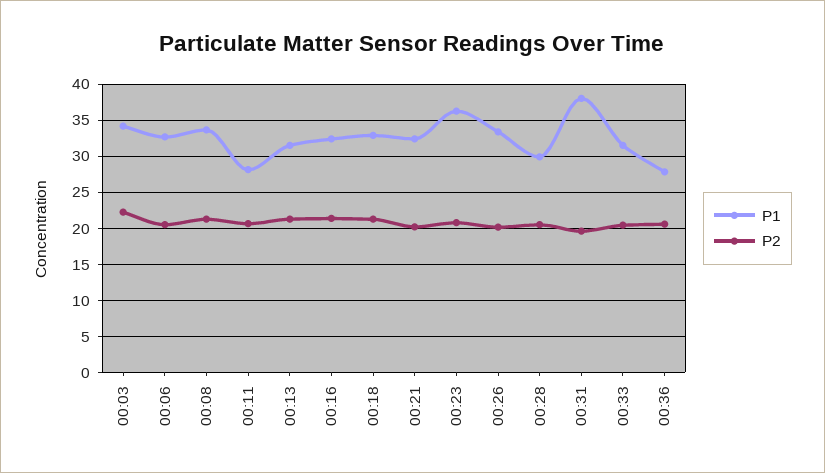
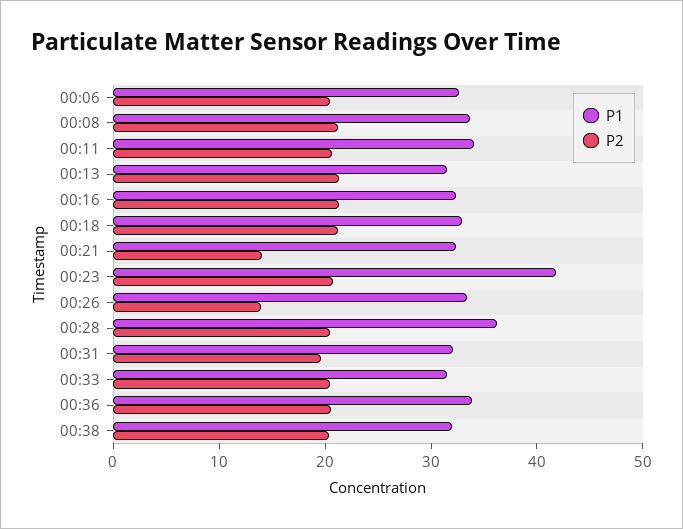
P1, 00:03: 34 -> none
P2, 00:03: 22 -> none
P1, 00:11: 28 -> 34
P2, 00:21: 20 -> 14
P1, 00:23: 36 -> 42
P2, 00:26: 20 -> 14
P1, 00:28: 30 -> 36
P1, 00:31: 38 -> 32
P1, 00:36: 28 -> 34
P1, 00:38: none -> 32
P2, 00:38: none -> 20

